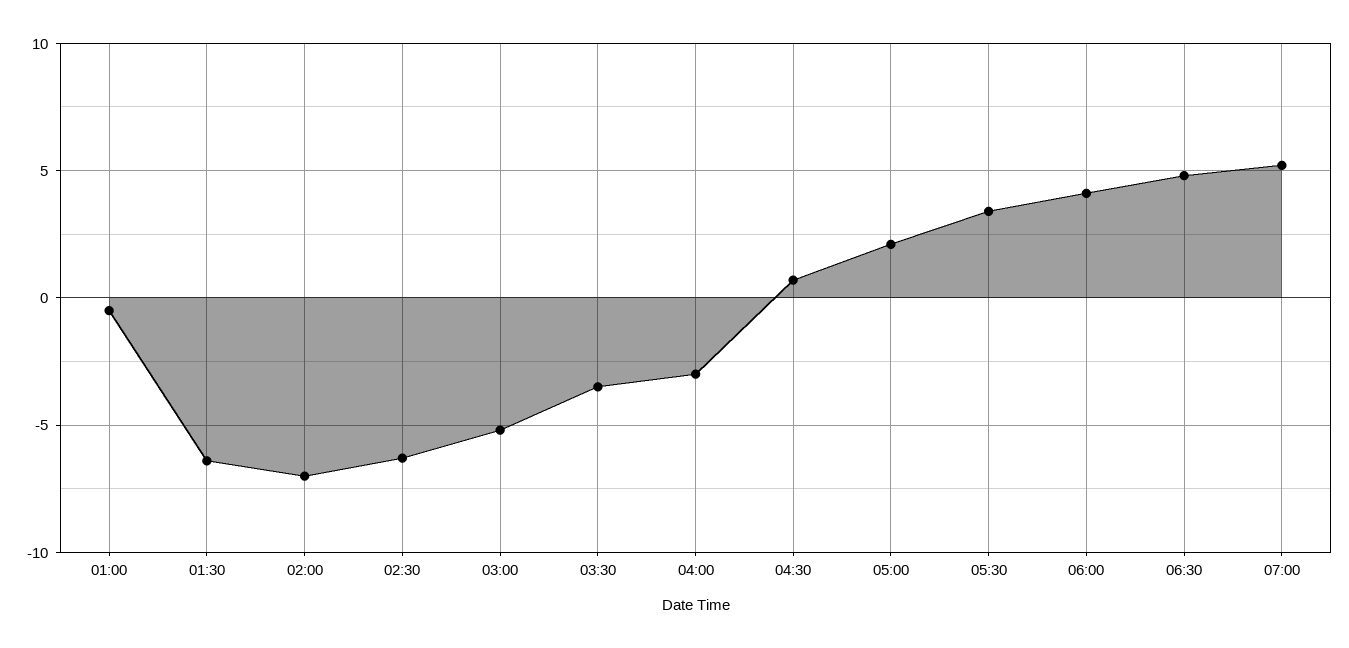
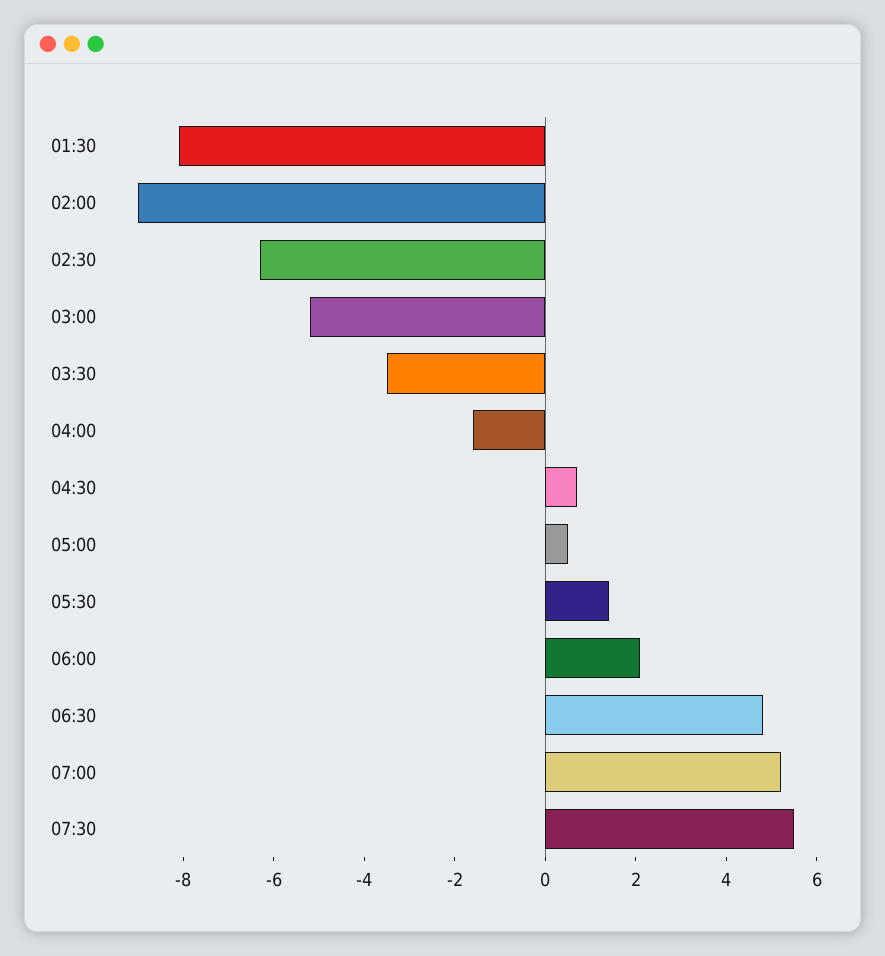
01:00: -0.5 -> none
01:30: -6.5 -> -8
02:00: -7 -> -9
04:00: -3 -> -1.5
05:00: 2 -> 0.5
05:30: 3.5 -> 1.5
06:00: 4 -> 2
07:30: none -> 5.5

